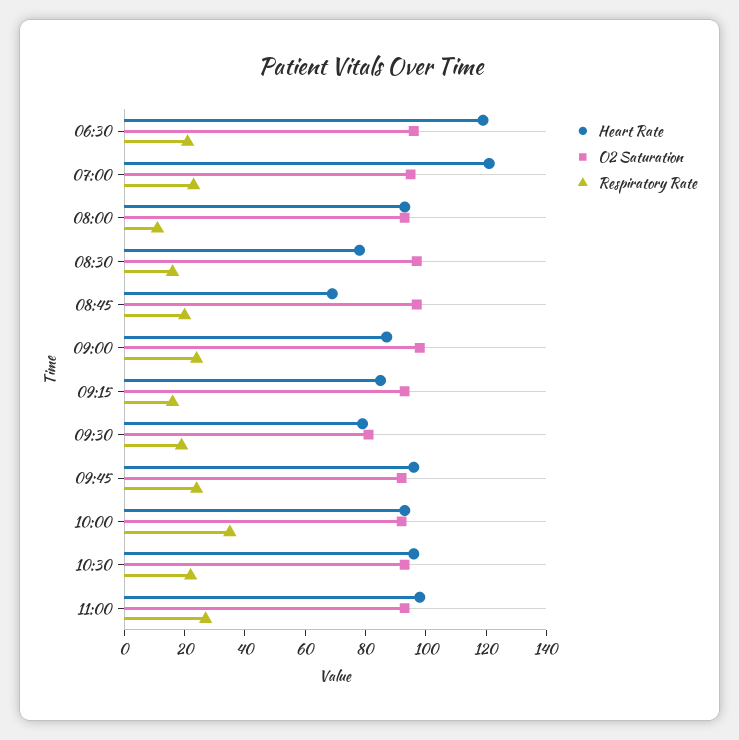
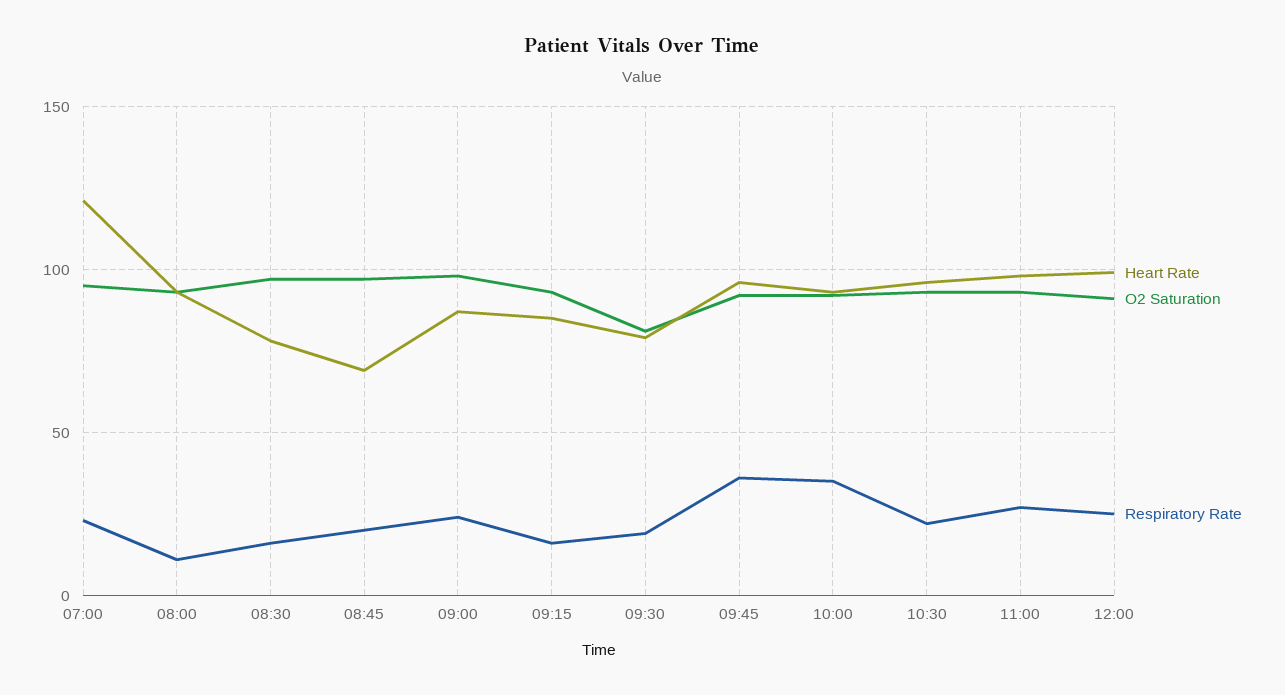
Heart Rate, 06:30: 120 -> none
O2 Saturation, 06:30: 95 -> none
Respiratory Rate, 06:30: 20 -> none
Respiratory Rate, 09:45: 25 -> 35
Heart Rate, 12:00: none -> 100
O2 Saturation, 12:00: none -> 90
Respiratory Rate, 12:00: none -> 25

